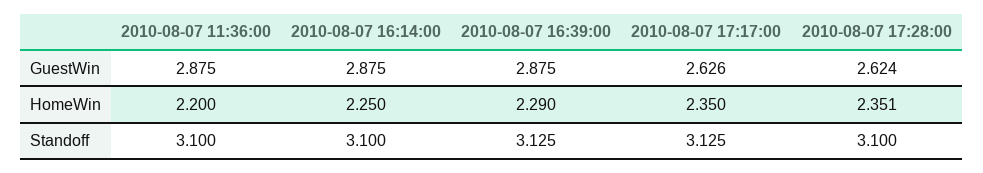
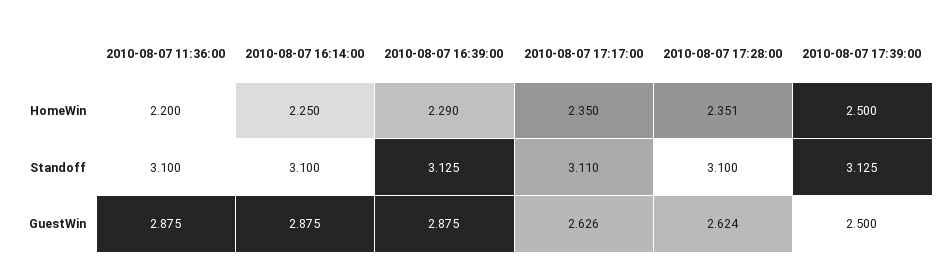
2010-08-07 17:17:00, Standoff: 3.125 -> 3.11
2010-08-07 17:39:00, HomeWin: none -> 2.5
2010-08-07 17:39:00, Standoff: none -> 3.125
2010-08-07 17:39:00, GuestWin: none -> 2.5

